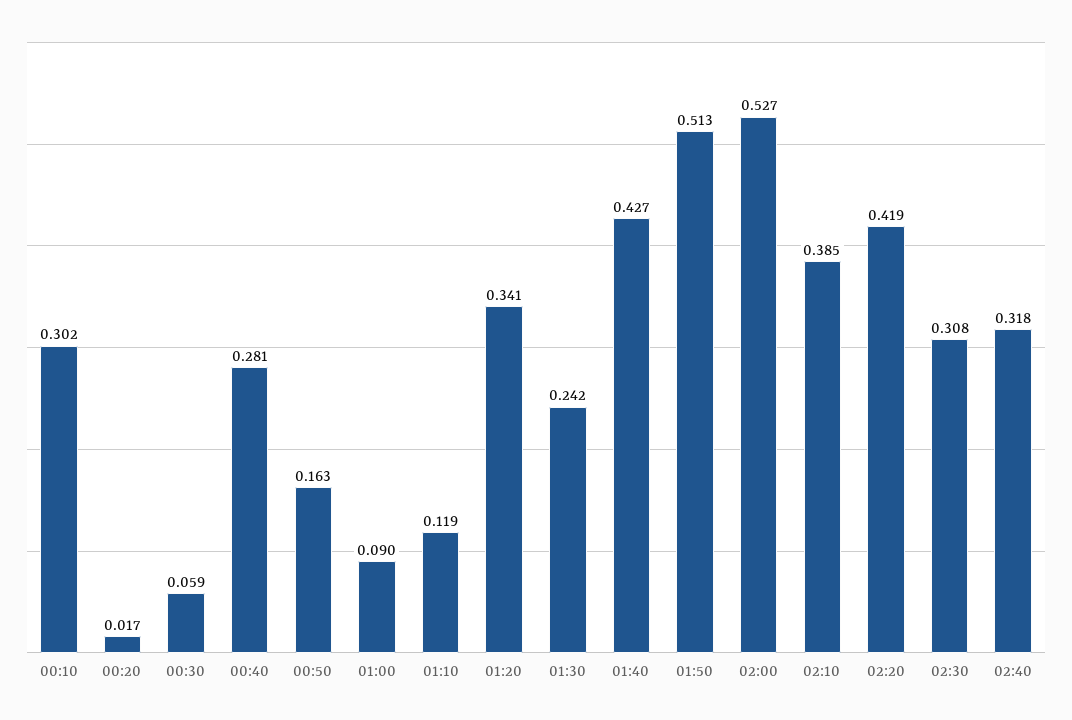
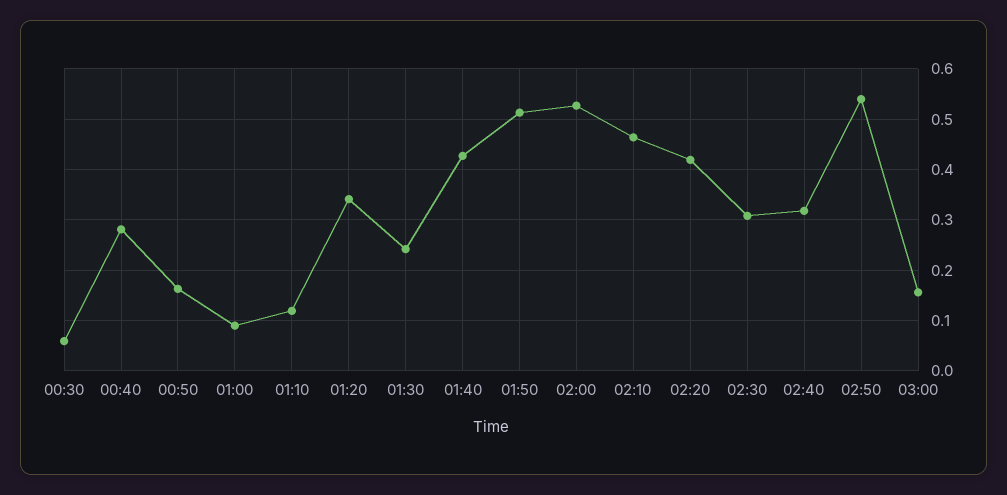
00:10: 0.302 -> none
00:20: 0.017 -> none
02:10: 0.385 -> 0.46
02:50: none -> 0.54
03:00: none -> 0.16

